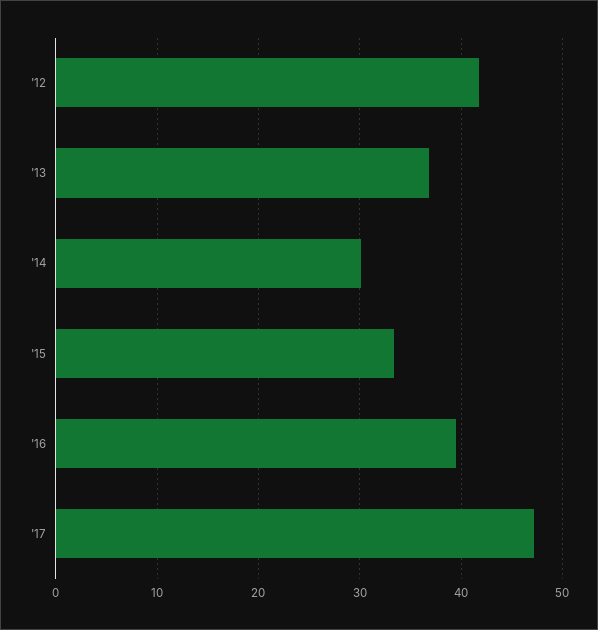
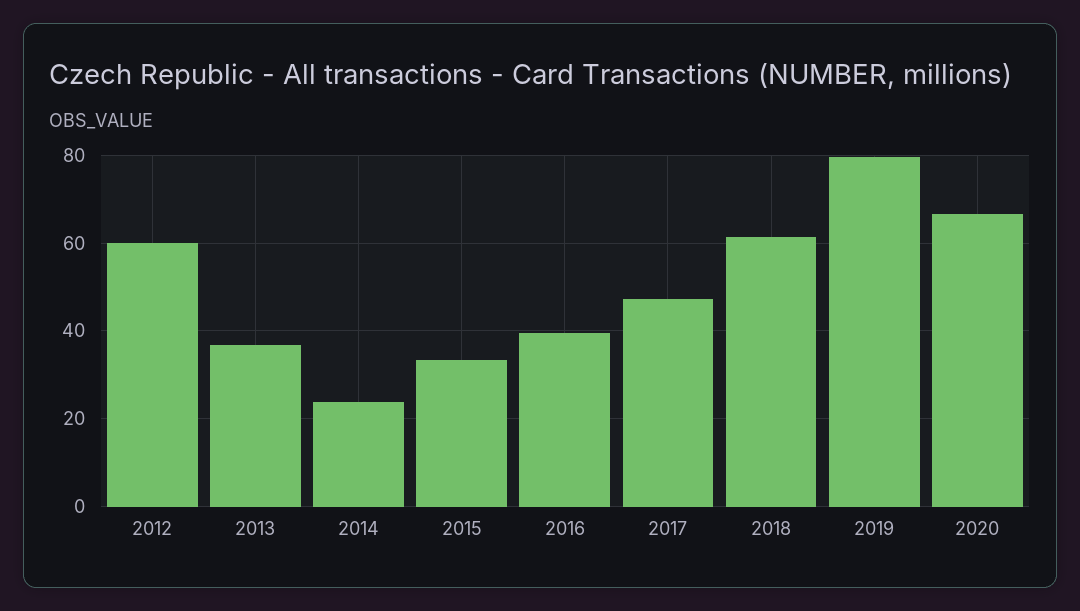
'12: 42 -> 60
'14: 30 -> 24
2018: none -> 62
2019: none -> 80
2020: none -> 66

